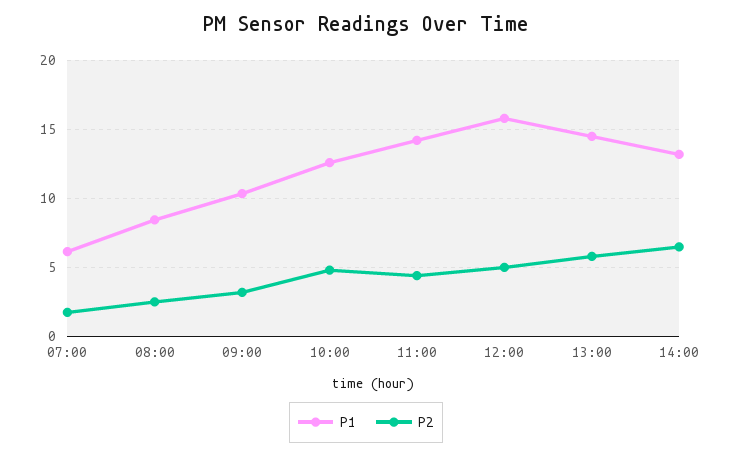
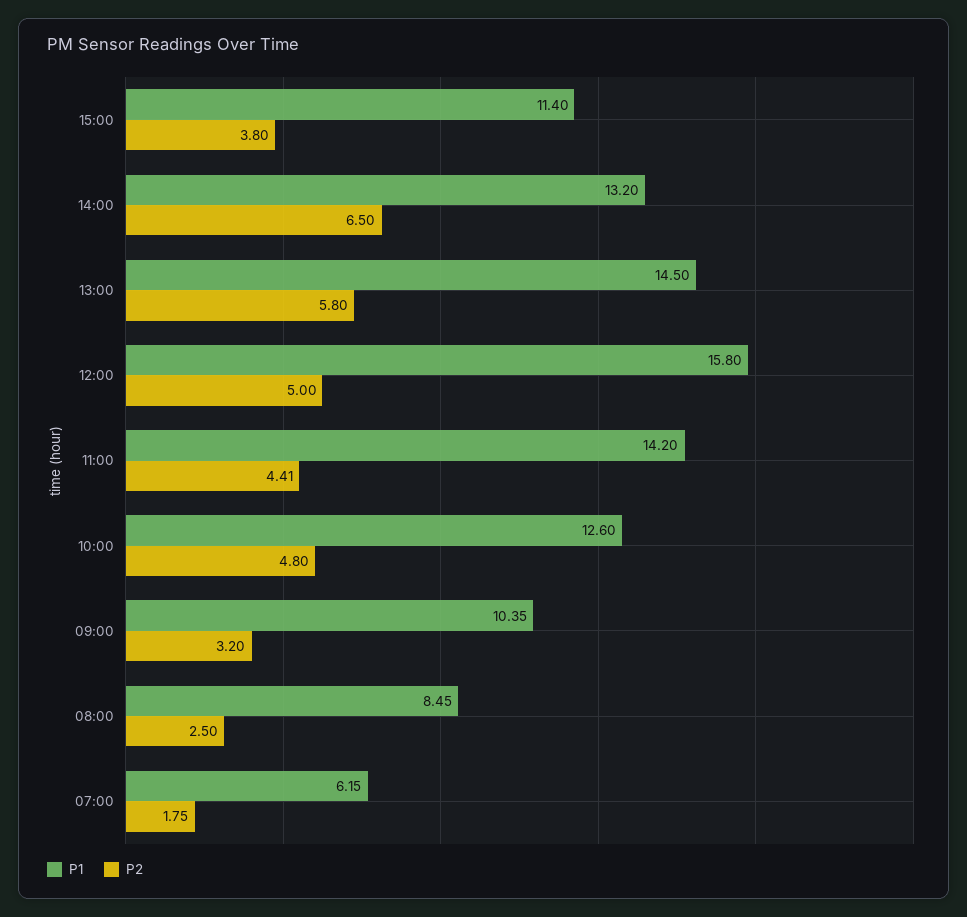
P1, 15:00: none -> 11.4
P2, 15:00: none -> 3.8

